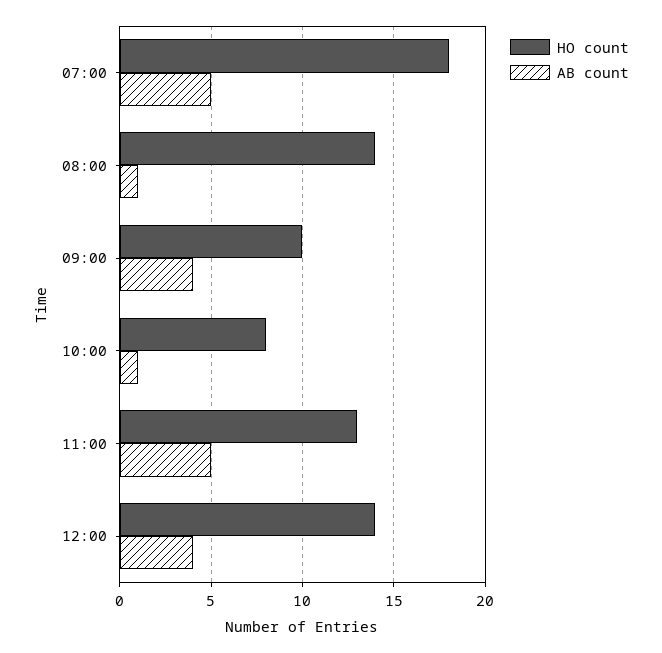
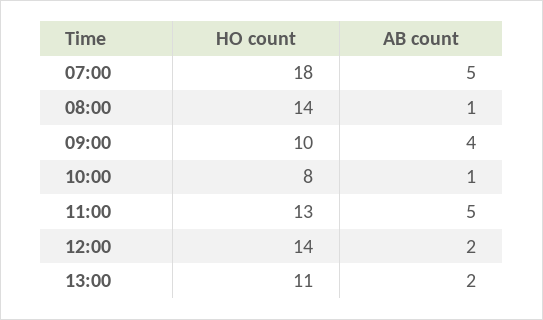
AB count, 12:00: 4 -> 2
HO count, 13:00: none -> 11
AB count, 13:00: none -> 2

